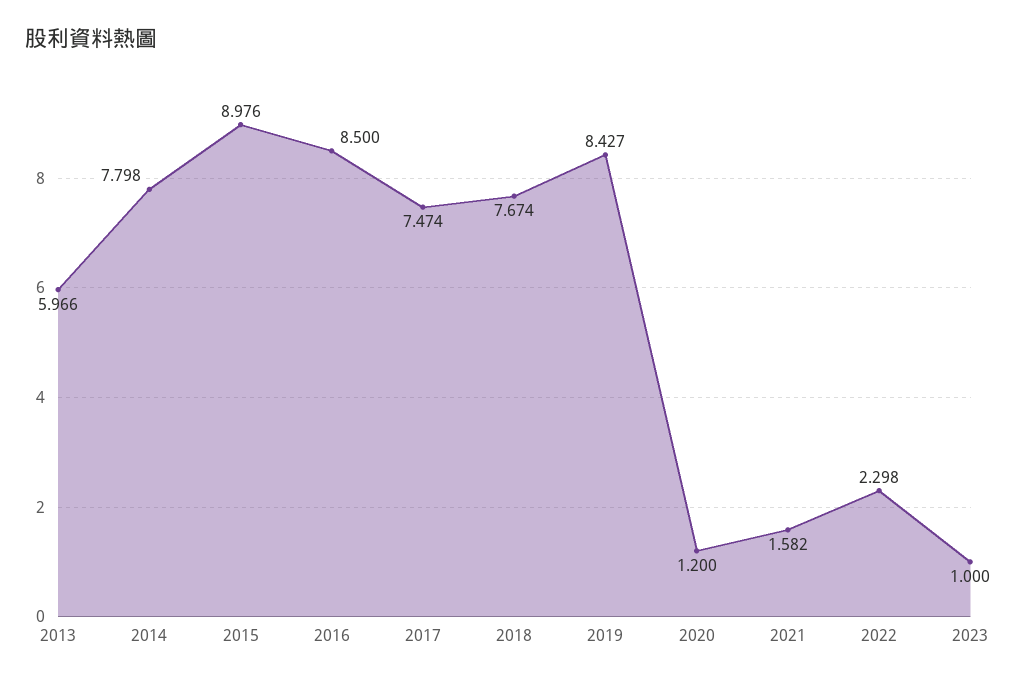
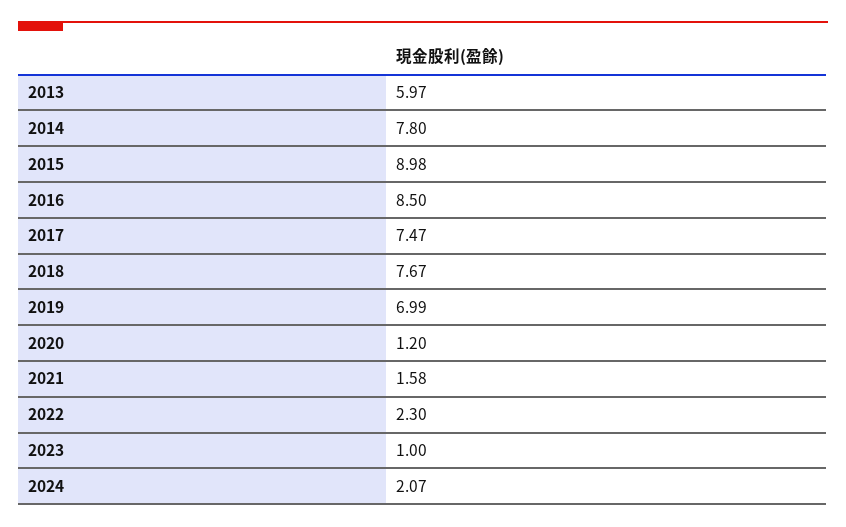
2019: 8.427 -> 6.99
2024: none -> 2.07

